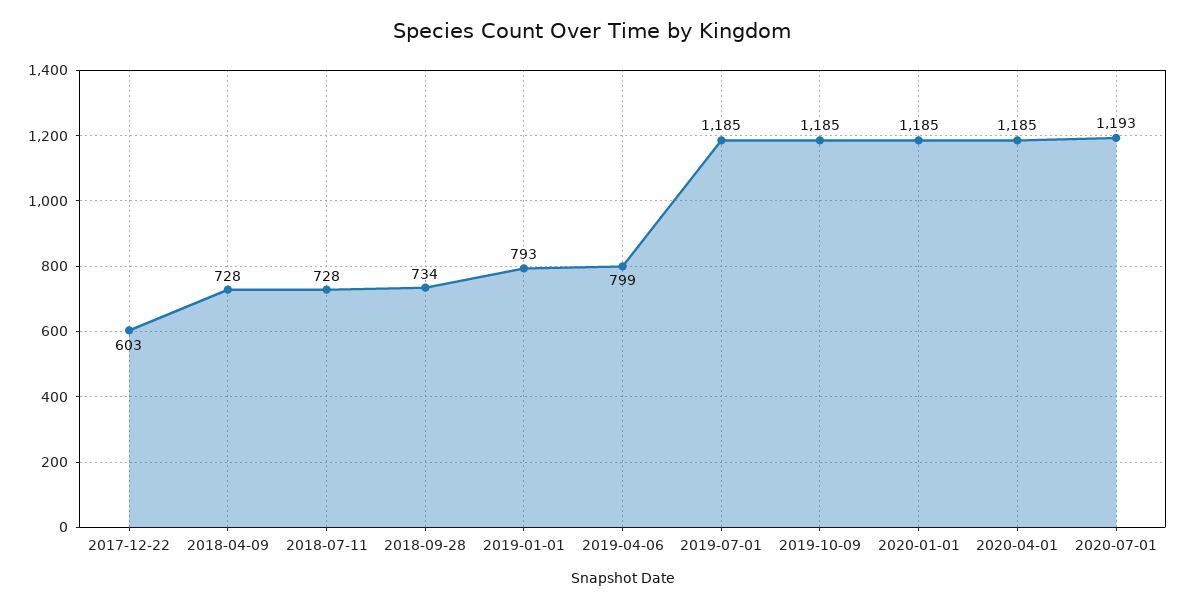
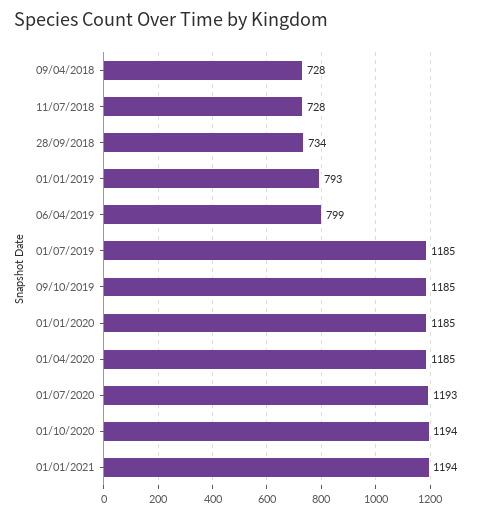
2017-12-22: 603 -> none
01/10/2020: none -> 1194
01/01/2021: none -> 1194

